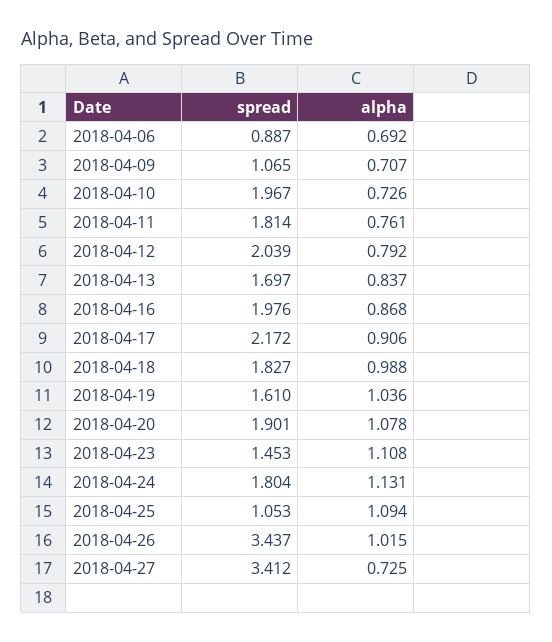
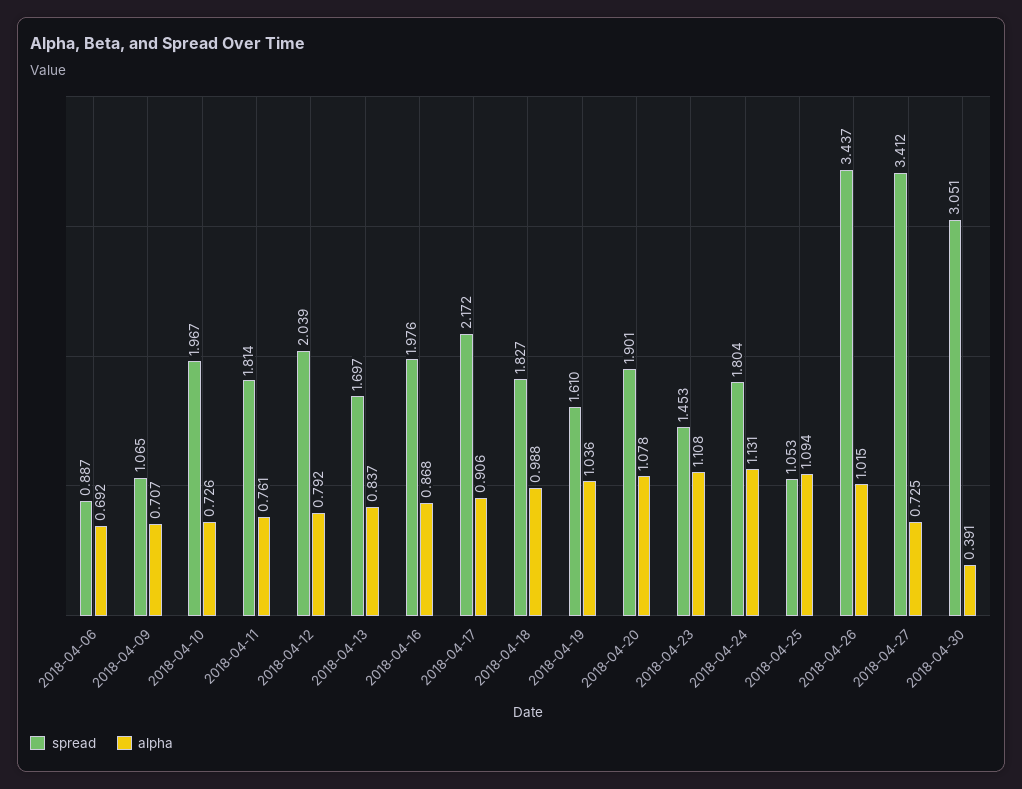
spread, 2018-04-30: none -> 3.051
alpha, 2018-04-30: none -> 0.391

